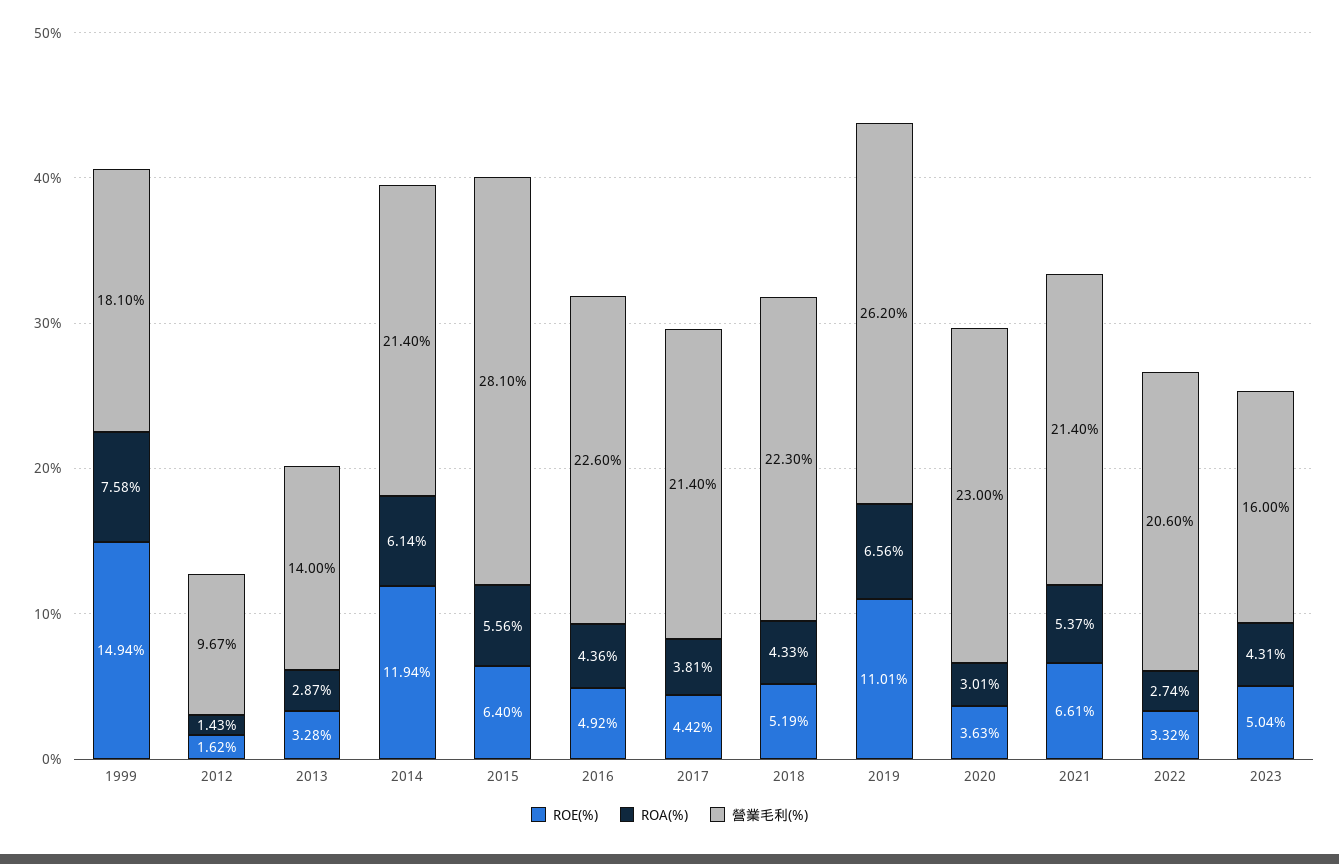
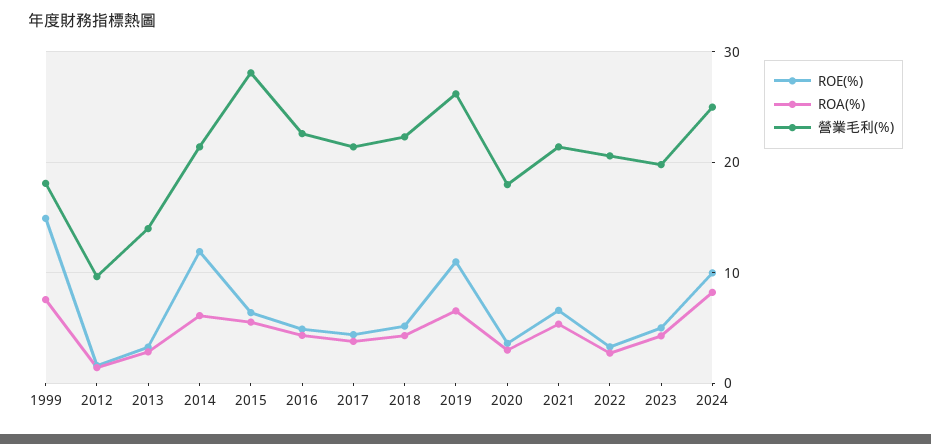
營業毛利(%), 2020: 23 -> 18
營業毛利(%), 2023: 16 -> 20
ROE(%), 2024: none -> 10
ROA(%), 2024: none -> 8
營業毛利(%), 2024: none -> 25

